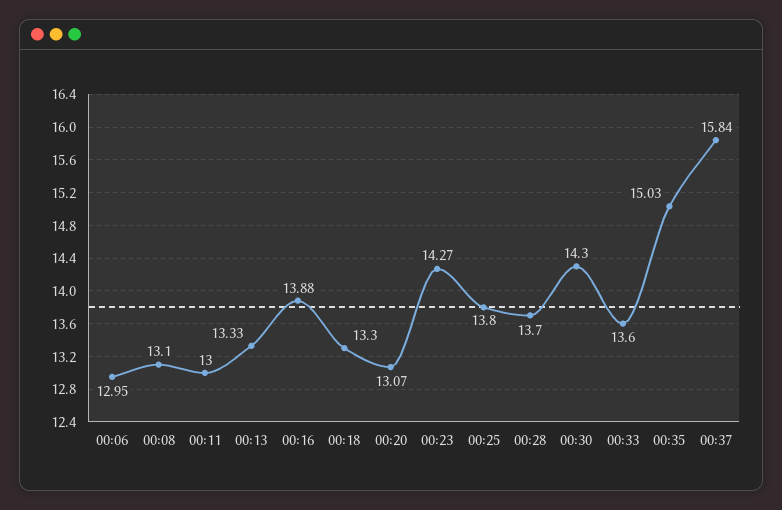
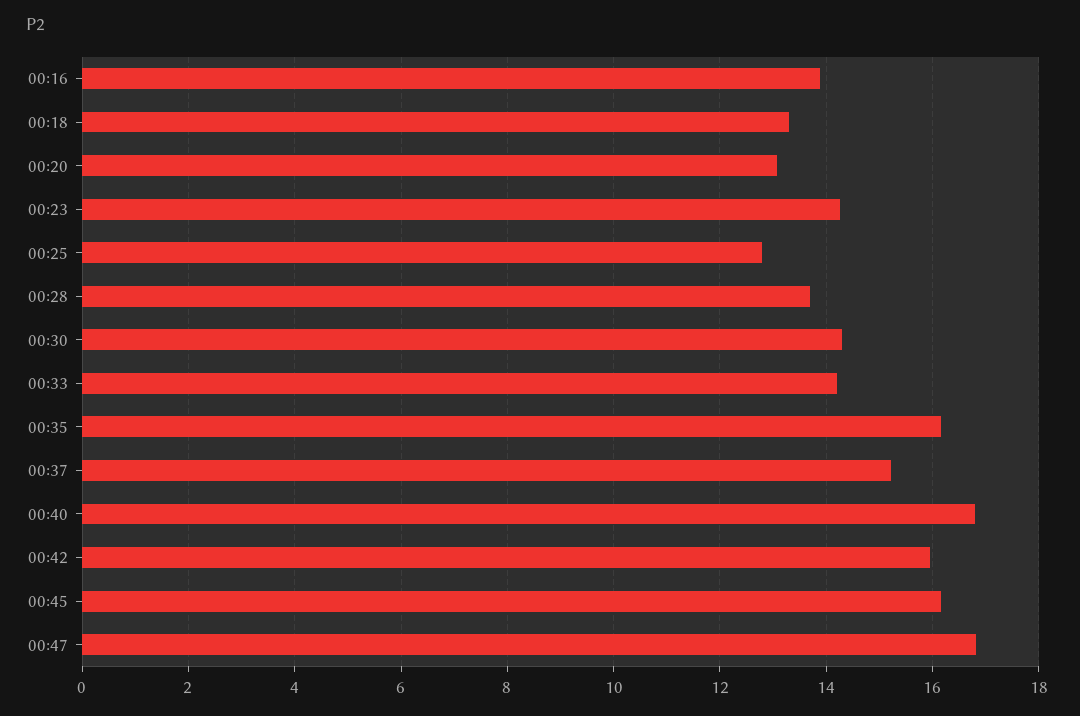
00:06: 12.95 -> none
00:08: 13.1 -> none
00:11: 13 -> none
00:13: 13.33 -> none
00:25: 13.8 -> 12.8
00:33: 13.6 -> 14.2
00:35: 15.03 -> 16.2
00:37: 15.84 -> 15.2
00:40: none -> 16.8
00:42: none -> 16
00:45: none -> 16.2
00:47: none -> 16.8

